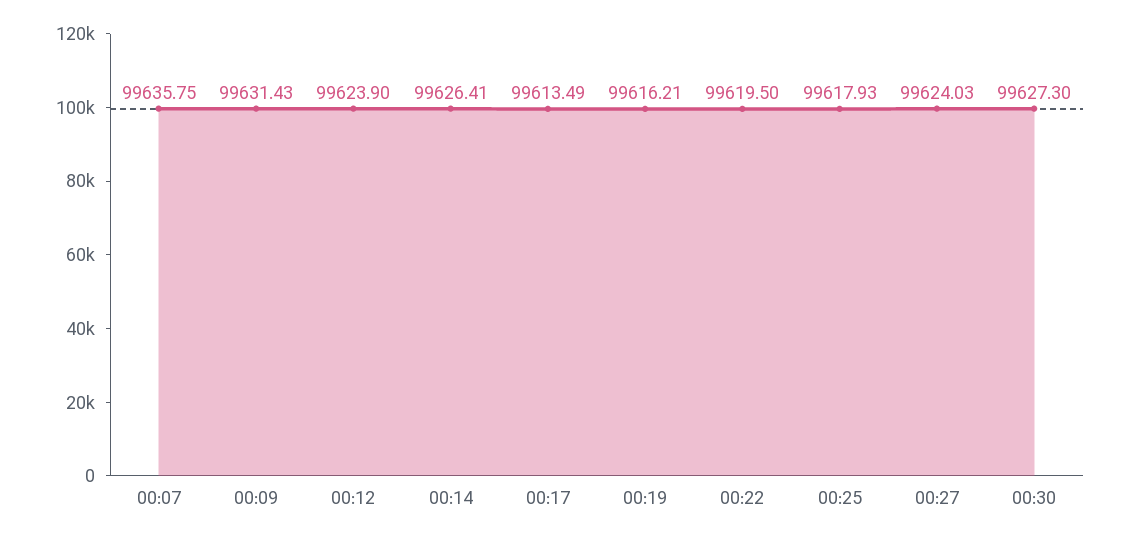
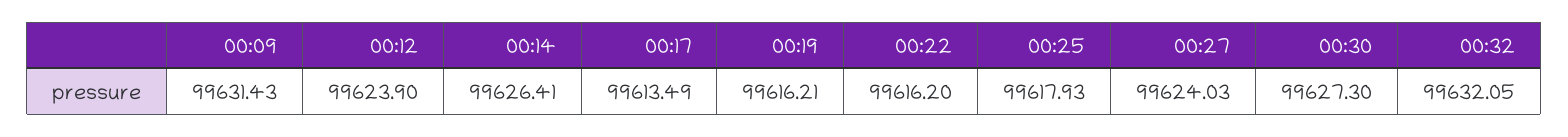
00:07: 99635.75 -> none
00:22: 99619.5 -> 99616.2
00:32: none -> 99632.05

